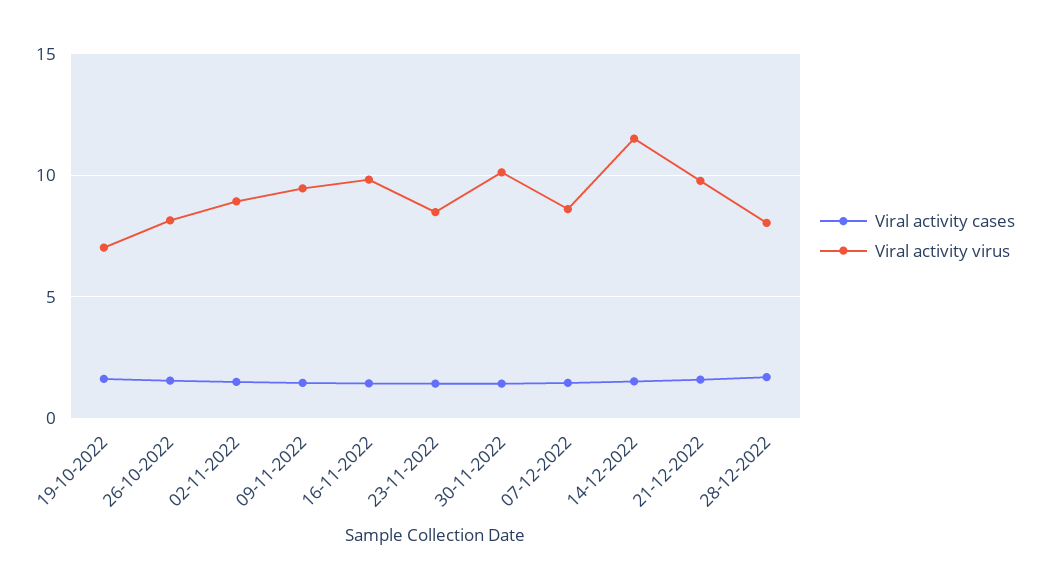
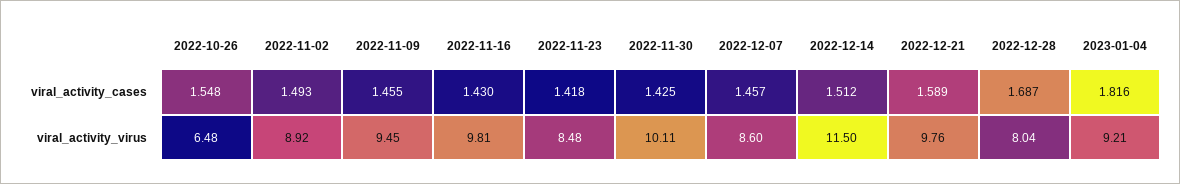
Viral activity cases, 19-10-2022: 1.5 -> none
Viral activity virus, 19-10-2022: 7 -> none
Viral activity virus, 26-10-2022: 8 -> 6.48
Viral activity cases, 2023-01-04: none -> 1.816
Viral activity virus, 2023-01-04: none -> 9.21

